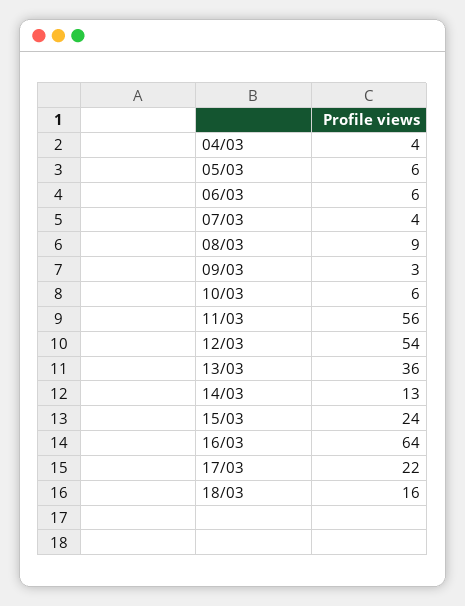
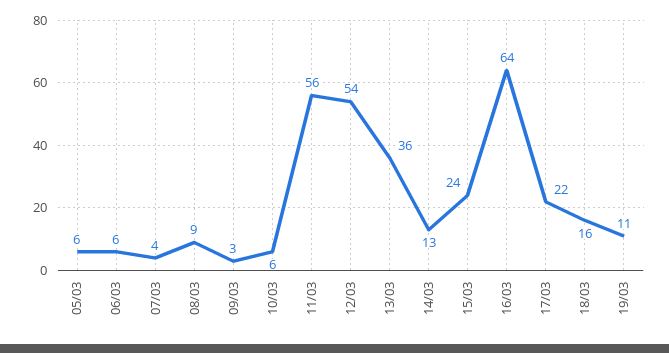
04/03: 4 -> none
19/03: none -> 11

